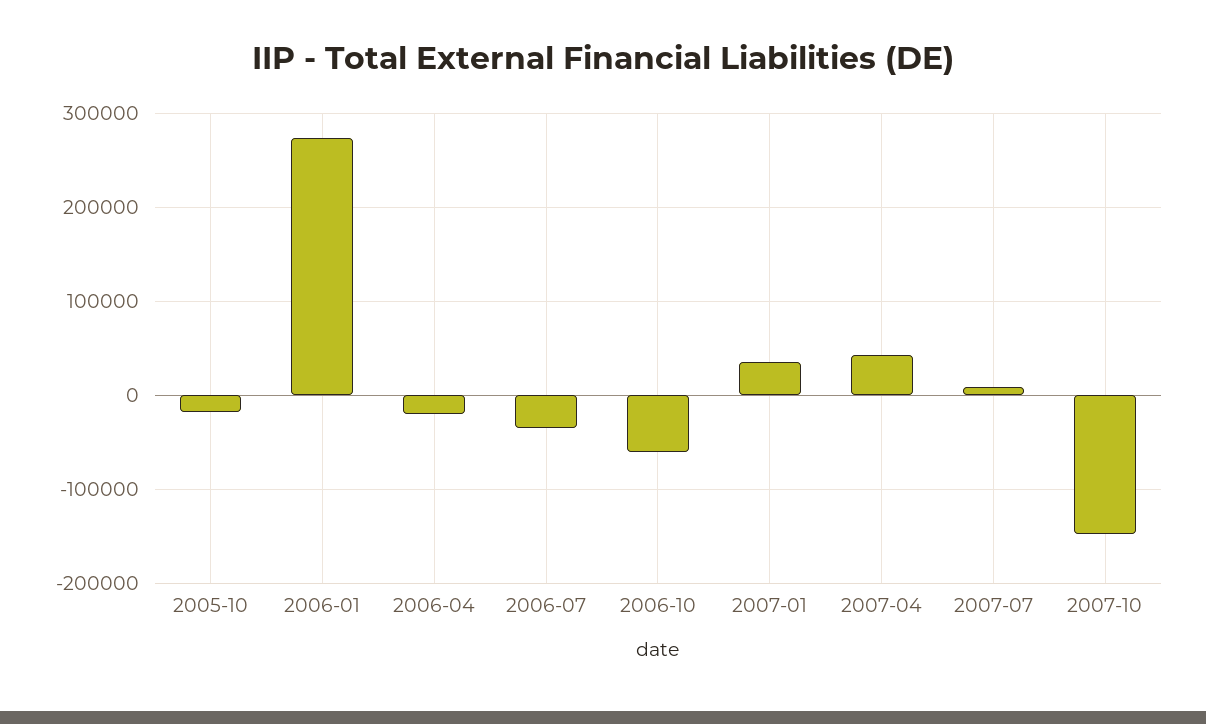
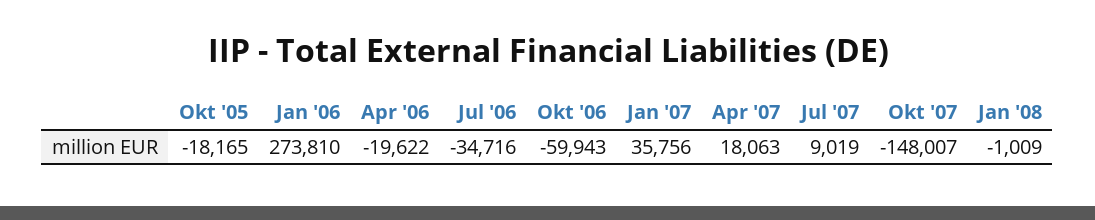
2007-04: 40000 -> 18063
Jan '08: none -> -1009

